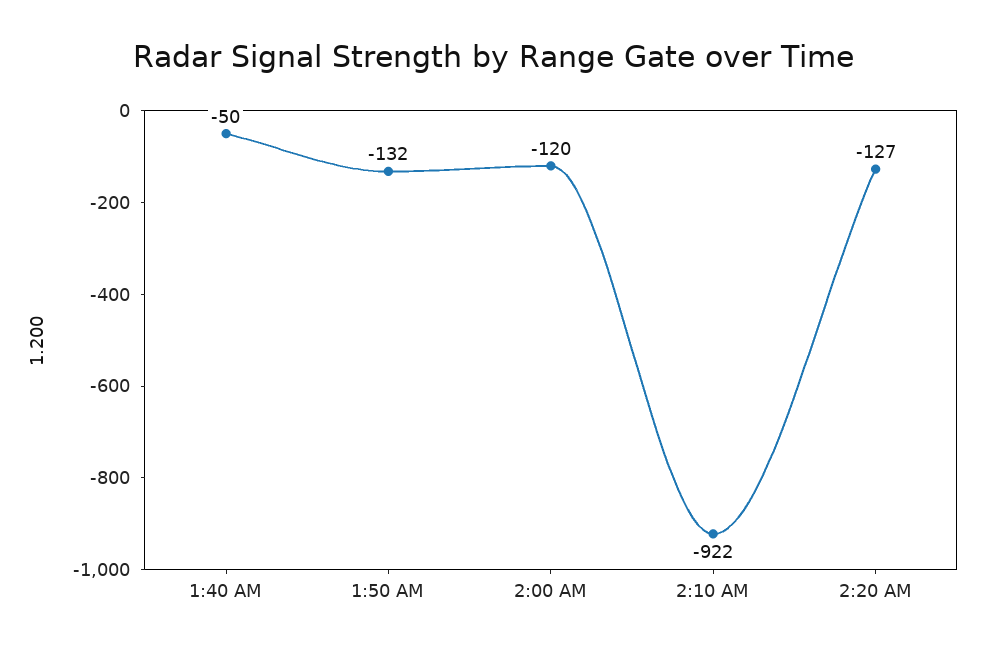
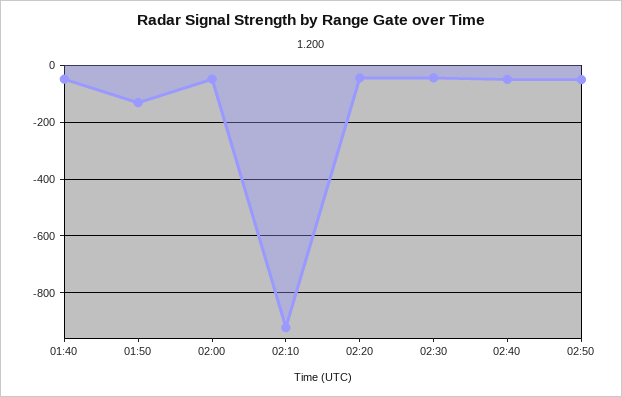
2:00 AM: -120 -> -50
2:20 AM: -127 -> -50
02:30: none -> -50
02:40: none -> -50
02:50: none -> -50

